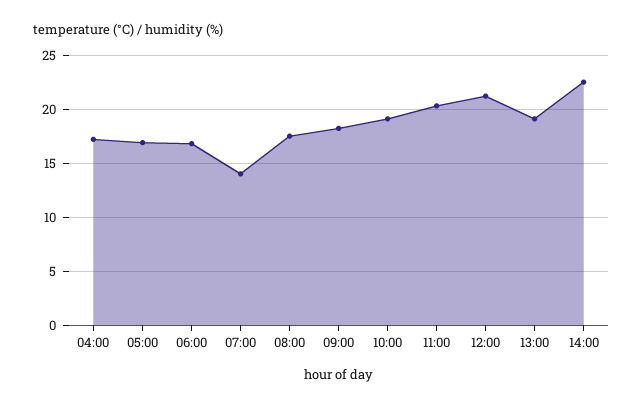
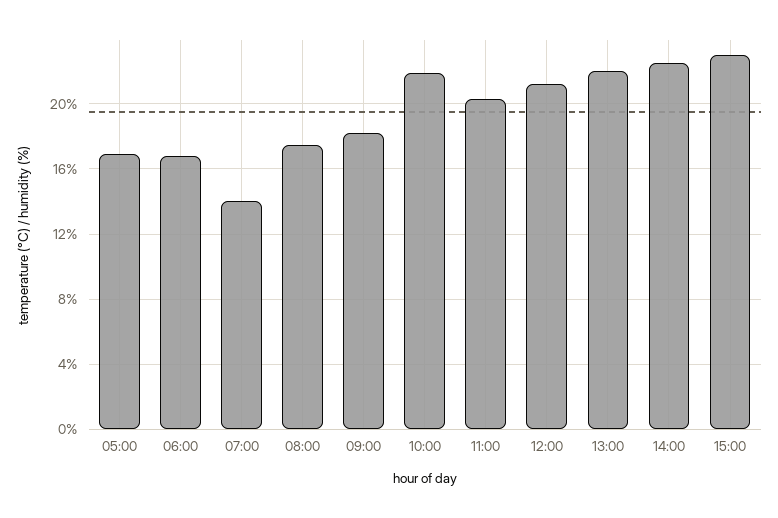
04:00: 17 -> none
10:00: 19 -> 22
13:00: 19 -> 22
15:00: none -> 23

